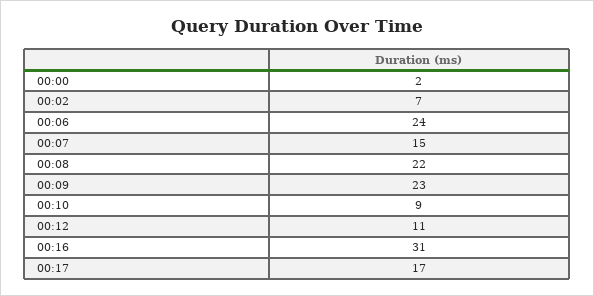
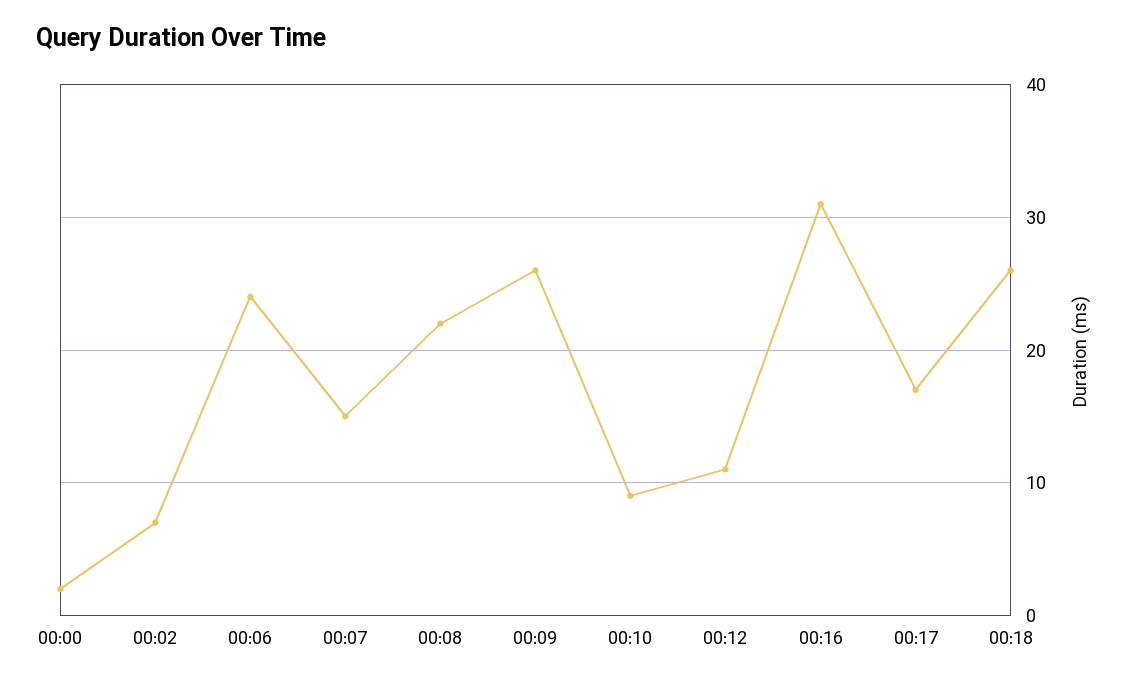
00:09: 23 -> 26
00:18: none -> 26

